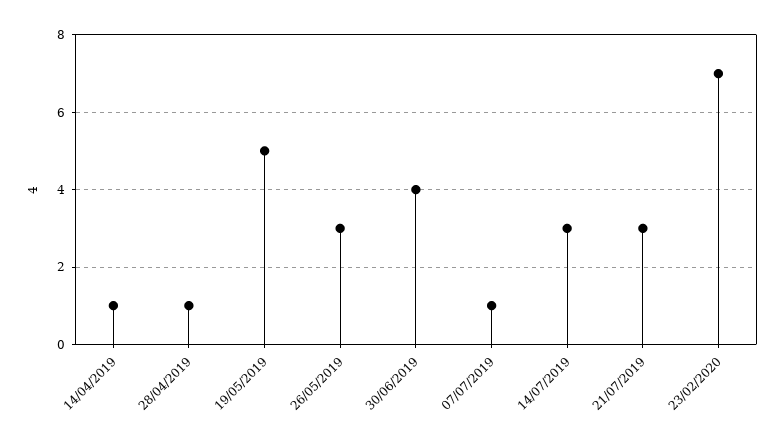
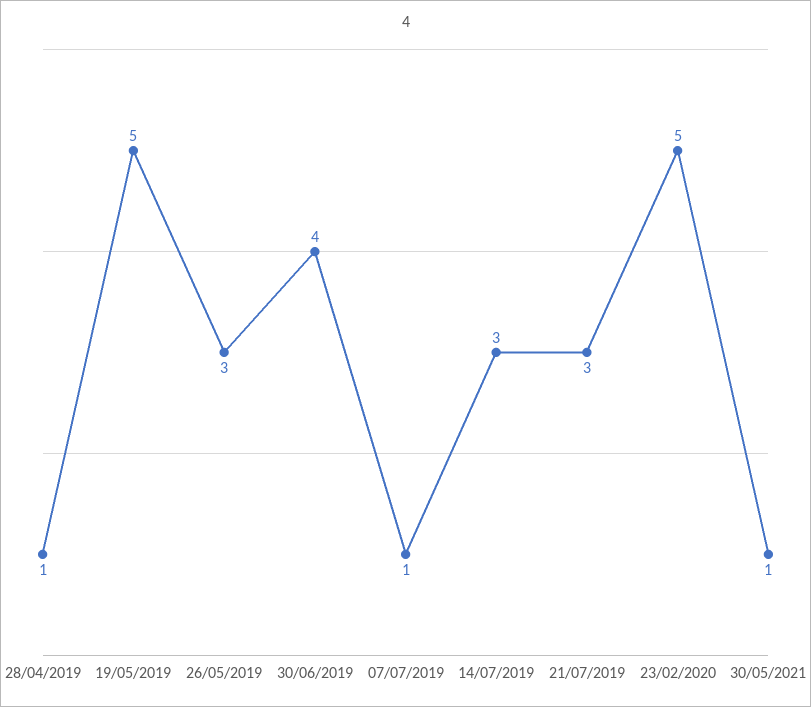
14/04/2019: 1 -> none
23/02/2020: 7 -> 5
30/05/2021: none -> 1

